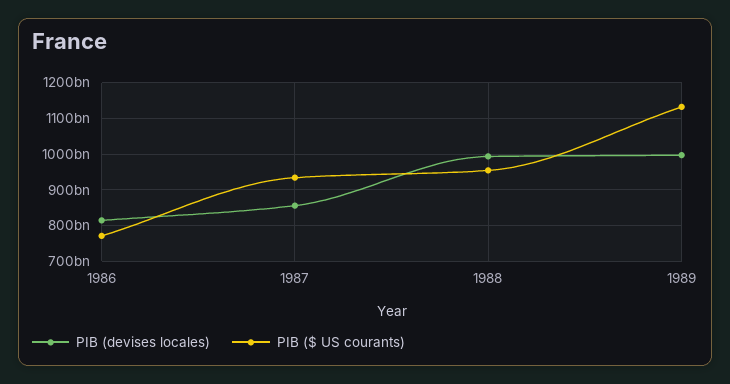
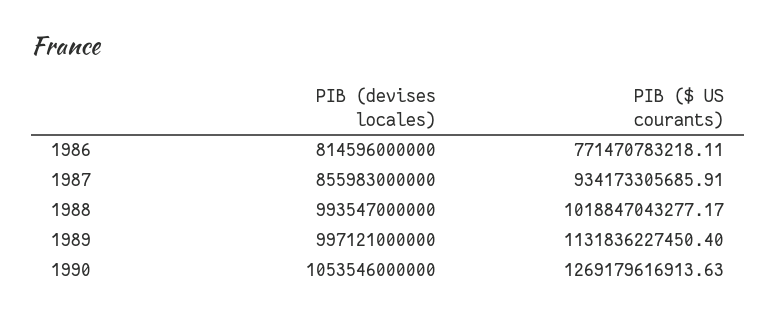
PIB ($ US courants), 1988: 960000000000 -> 1018847043277.17
PIB (devises locales), 1990: none -> 1053546000000
PIB ($ US courants), 1990: none -> 1269179616913.63

